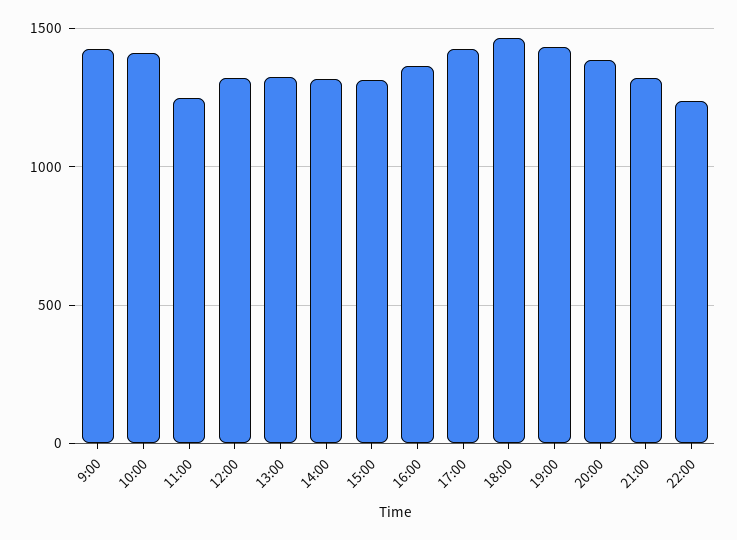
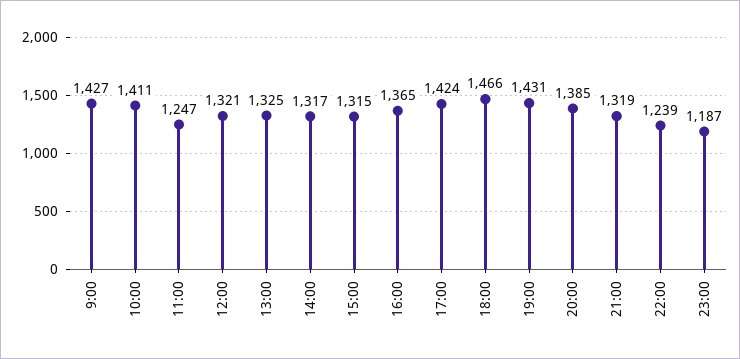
23:00: none -> 1187

